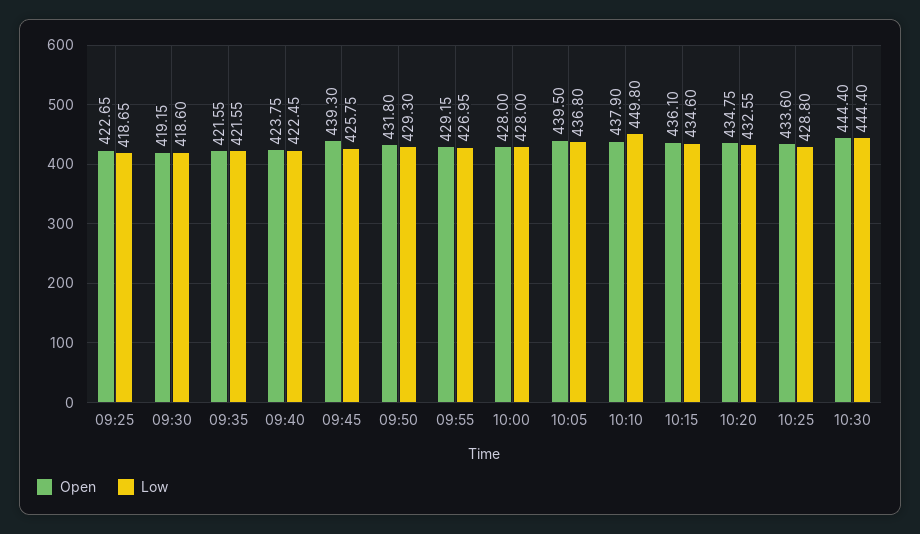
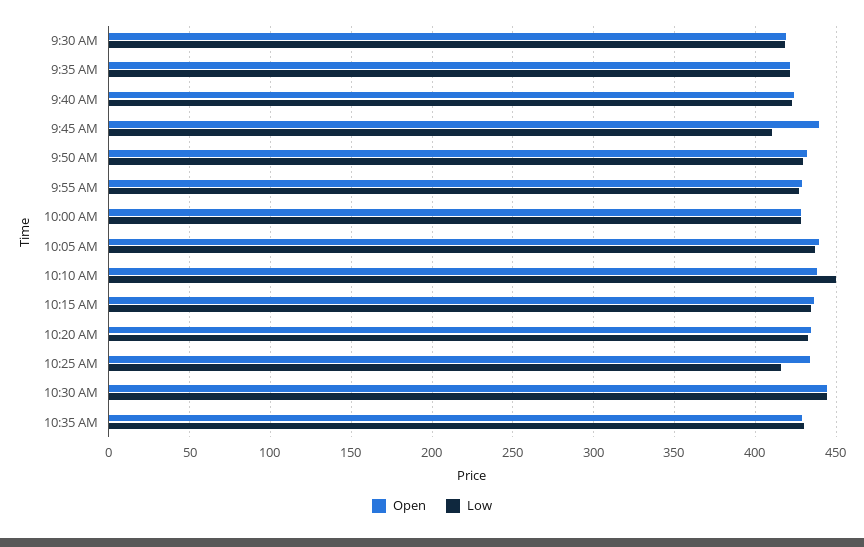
Open, 09:25: 422.65 -> none
Low, 09:25: 418.65 -> none
Low, 09:45: 425.75 -> 410
Low, 10:25: 428.8 -> 415
Open, 10:35 AM: none -> 430
Low, 10:35 AM: none -> 430

